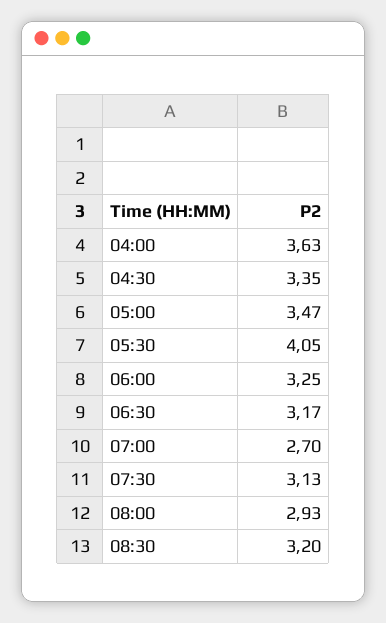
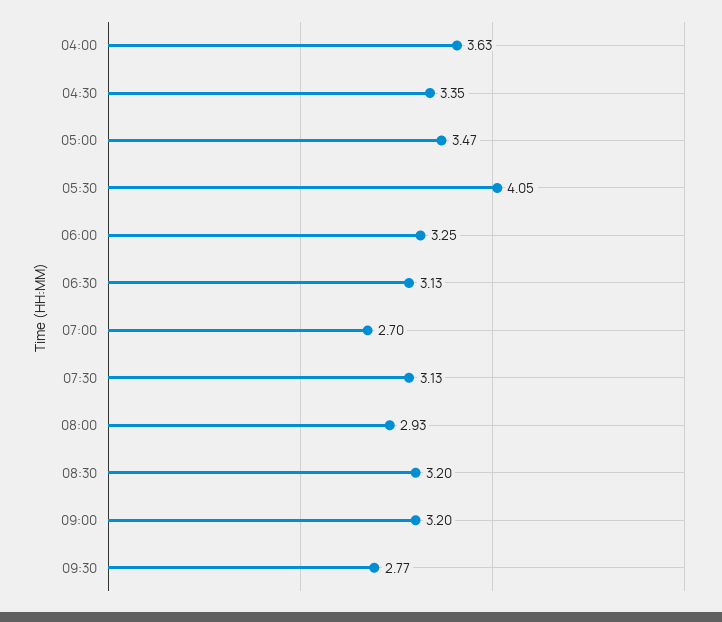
06:30: 3.17 -> 3.13
09:00: none -> 3.2
09:30: none -> 2.77

